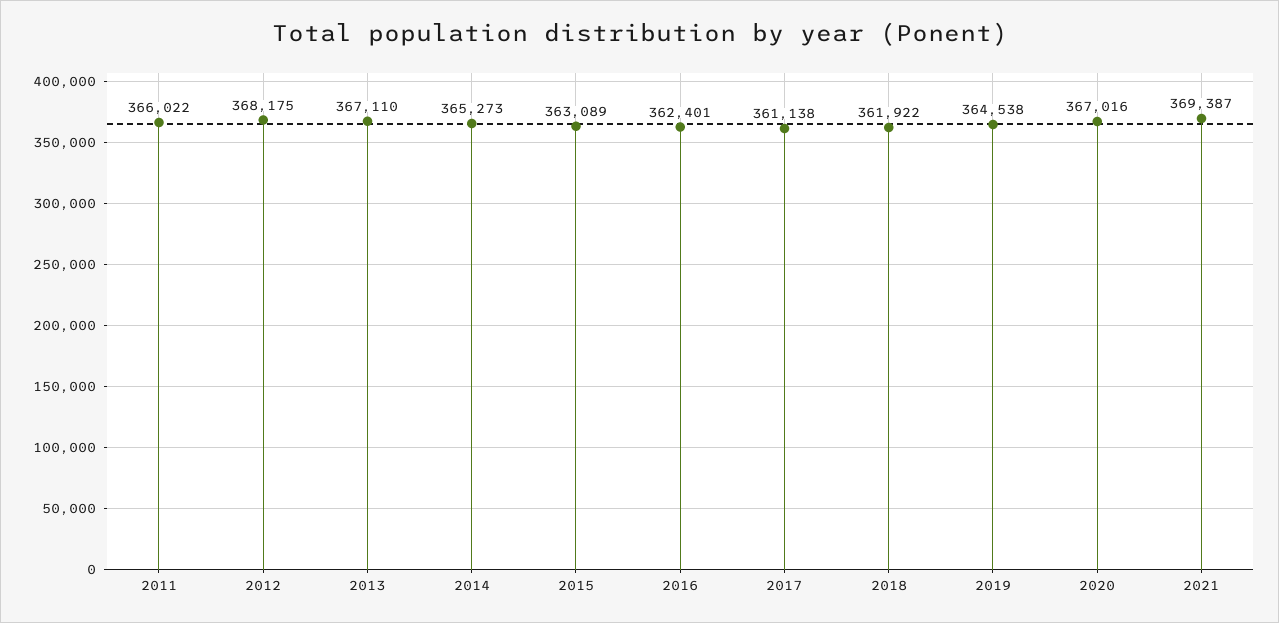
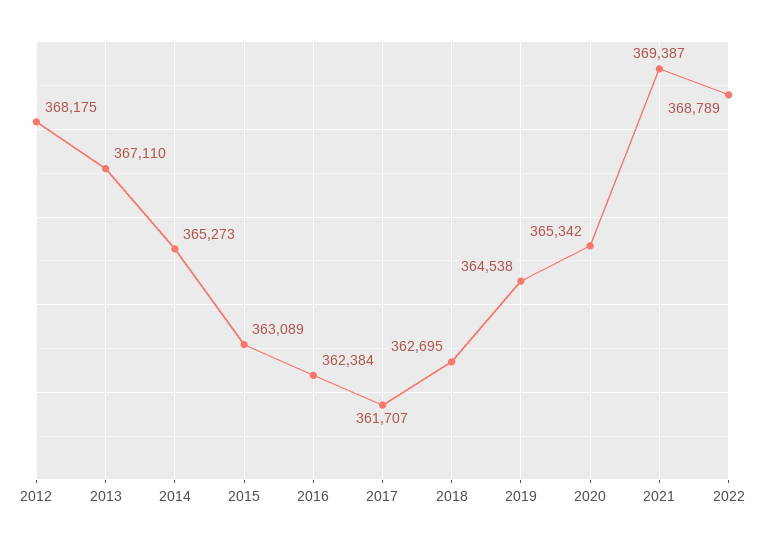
2011: 366022 -> none
2016: 362401 -> 362384
2017: 361138 -> 361707
2018: 361922 -> 362695
2020: 367016 -> 365342
2022: none -> 368789

